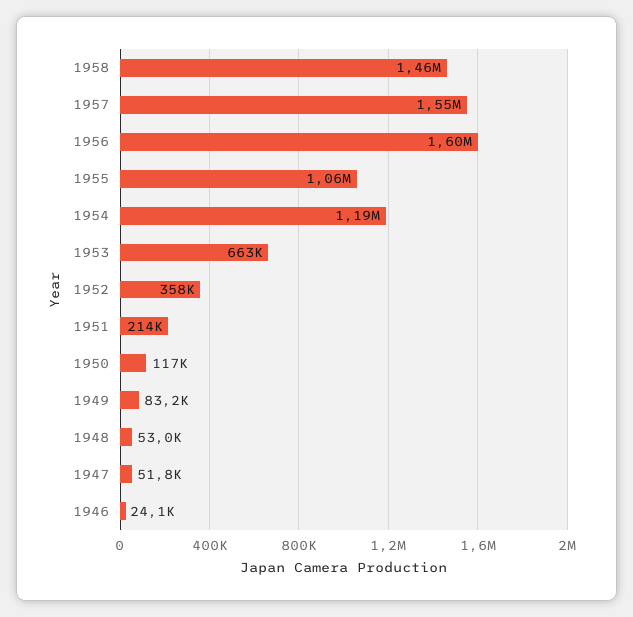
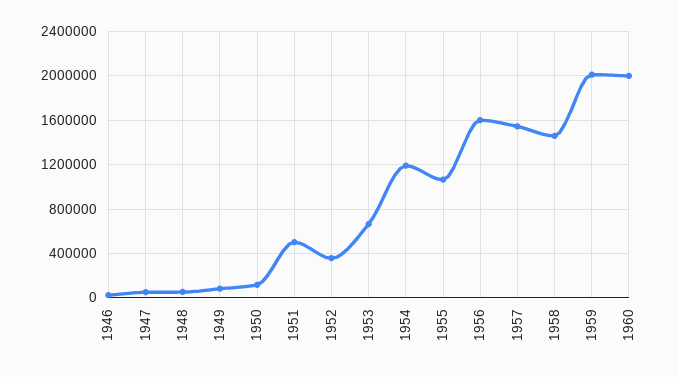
1951: 214000 -> 500000
1959: none -> 2000000
1960: none -> 2000000

